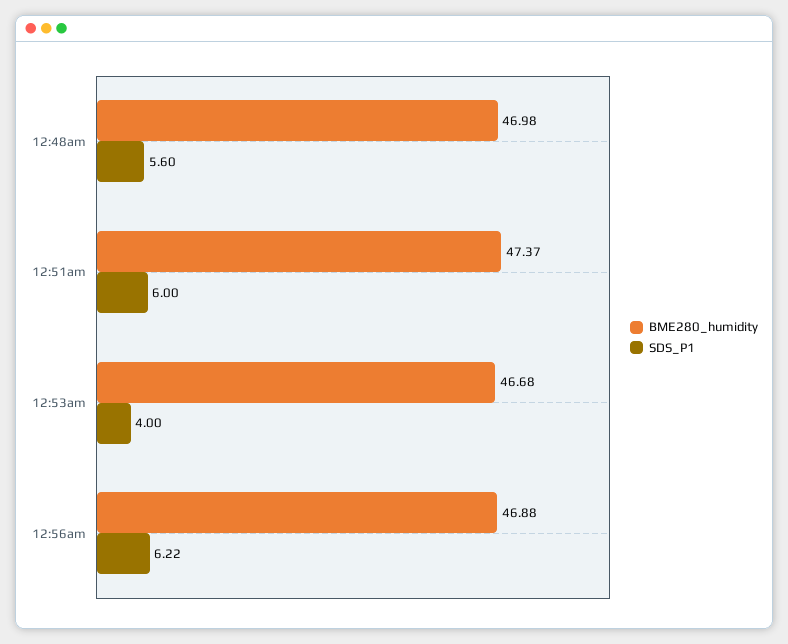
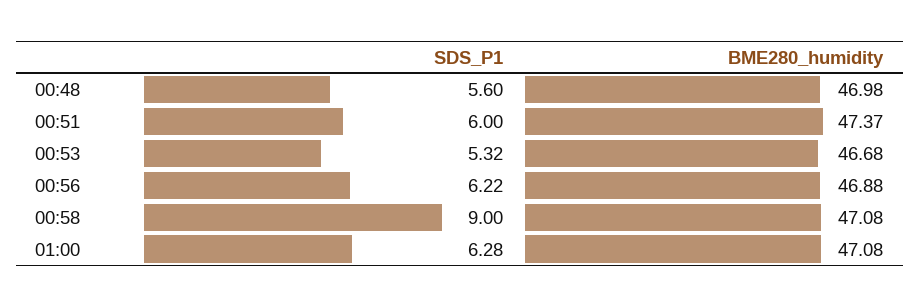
SDS_P1, 12:53am: 4 -> 5.32
SDS_P1, 00:58: none -> 9
BME280_humidity, 00:58: none -> 47.08
SDS_P1, 01:00: none -> 6.28
BME280_humidity, 01:00: none -> 47.08

